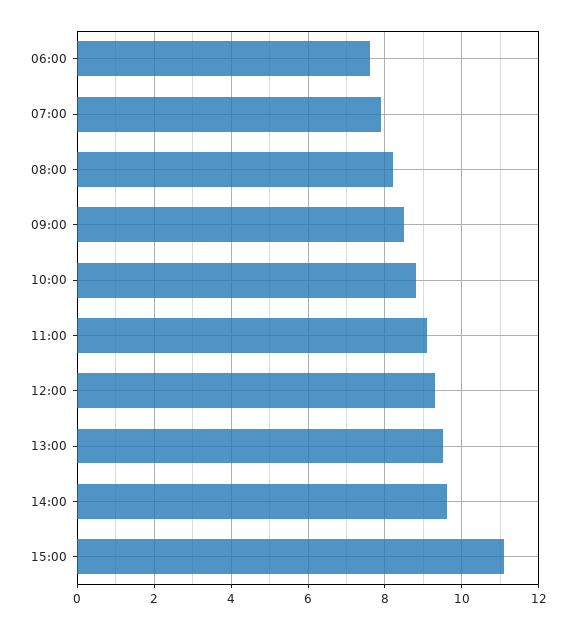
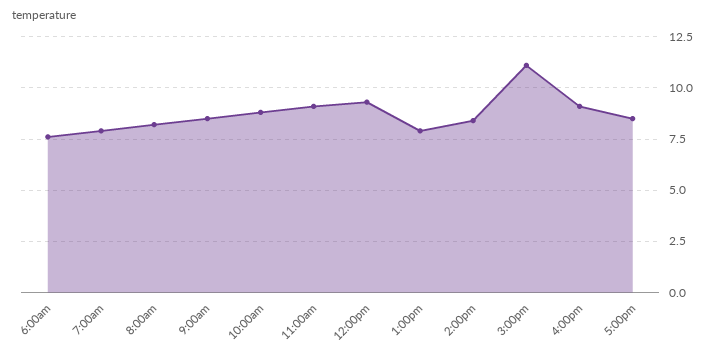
13:00: 9.5 -> 8
14:00: 9.5 -> 8.5
4:00pm: none -> 9
5:00pm: none -> 8.5

